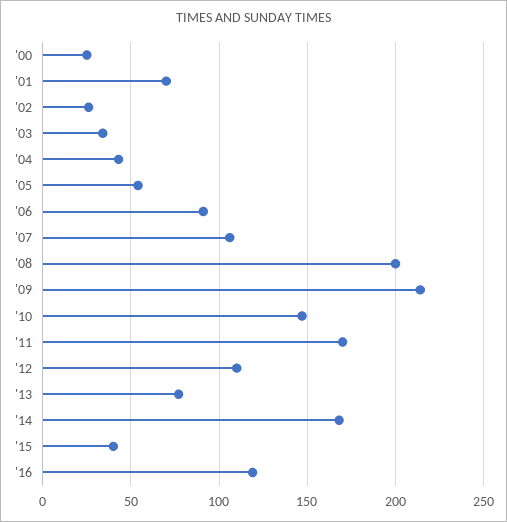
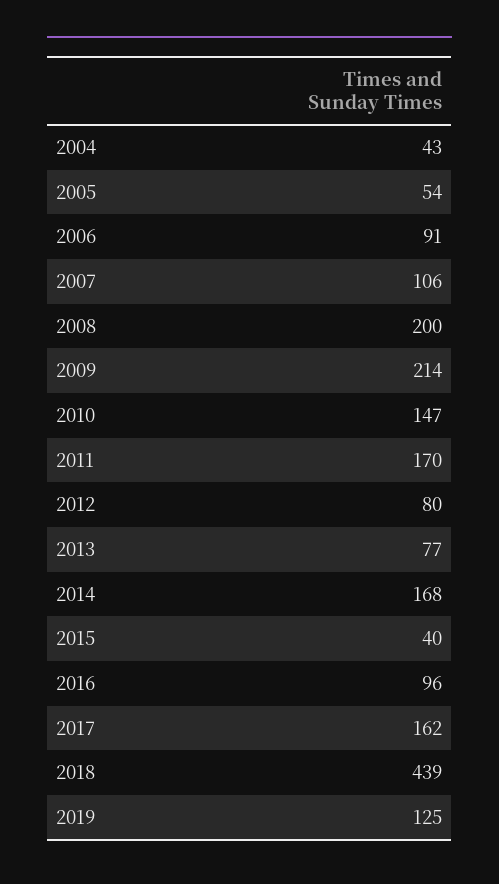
'00: 25 -> none
'01: 70 -> none
'02: 25 -> none
'03: 35 -> none
'12: 110 -> 80
'16: 120 -> 96
2017: none -> 162
2018: none -> 439
2019: none -> 125

